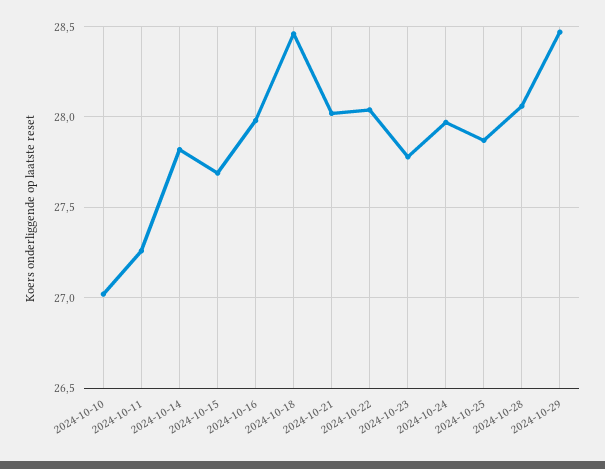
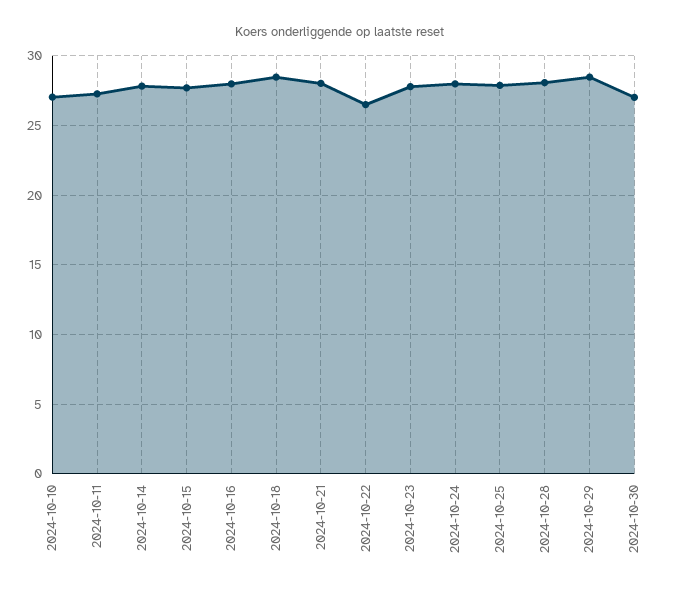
2024-10-22: 28.05 -> 26.5
2024-10-30: none -> 27

